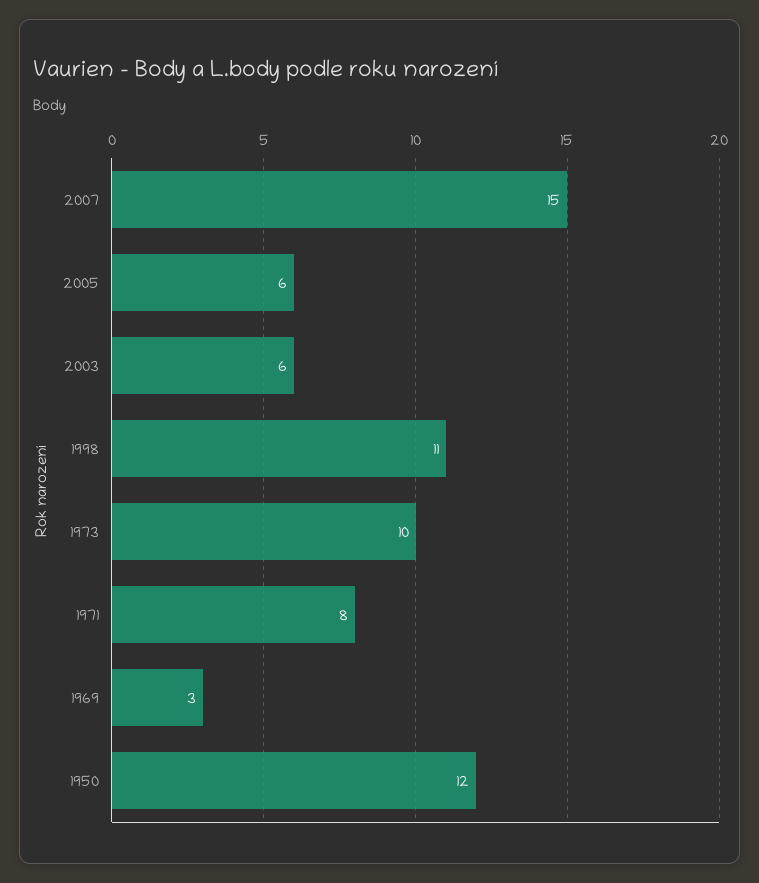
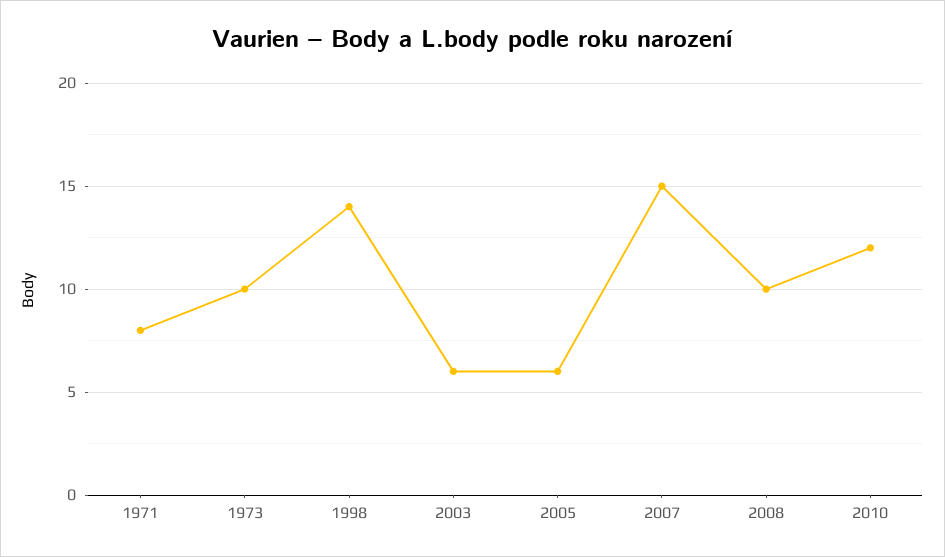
1998: 11 -> 14
1969: 3 -> none
1950: 12 -> none
2008: none -> 10
2010: none -> 12

